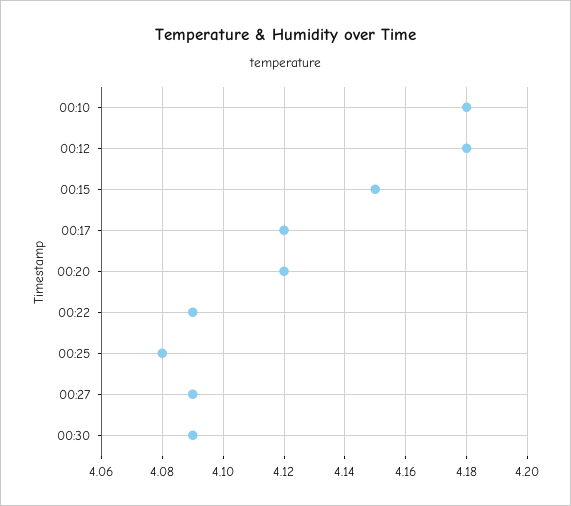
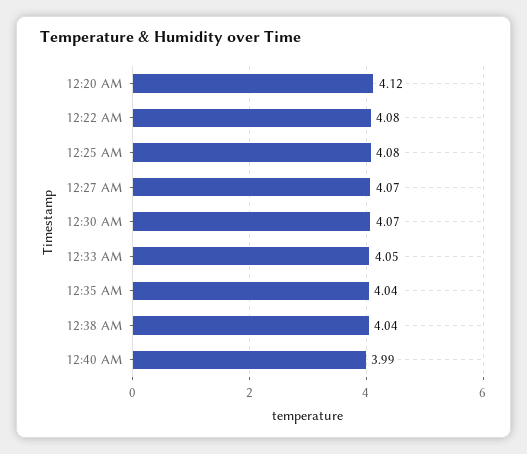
00:10: 4.18 -> none
00:12: 4.18 -> none
00:15: 4.15 -> none
00:17: 4.12 -> none
00:22: 4.09 -> 4.08
00:27: 4.09 -> 4.07
00:30: 4.09 -> 4.07
12:33 AM: none -> 4.05
12:35 AM: none -> 4.04
12:38 AM: none -> 4.04
12:40 AM: none -> 3.99

